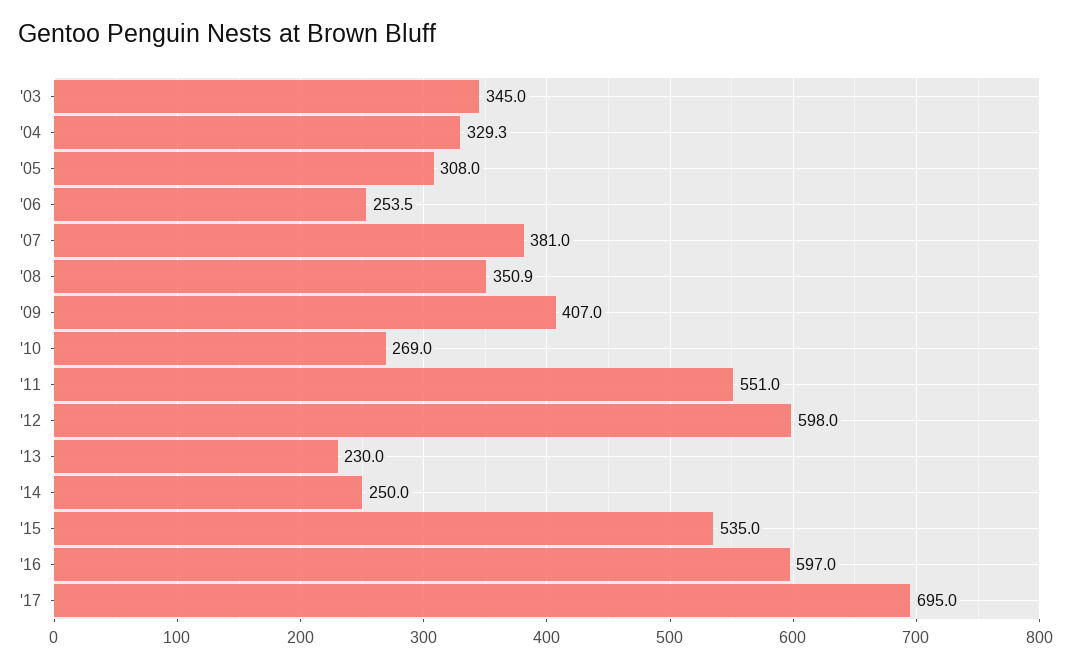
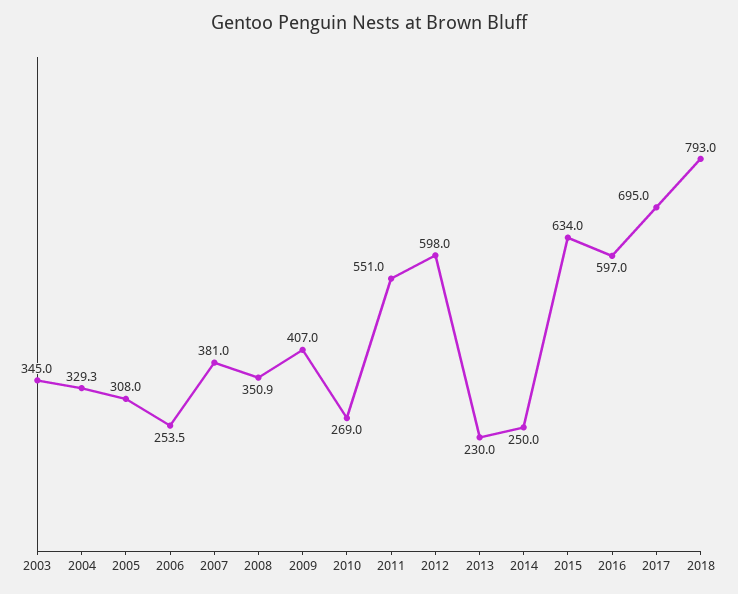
'15: 535 -> 634
2018: none -> 793

